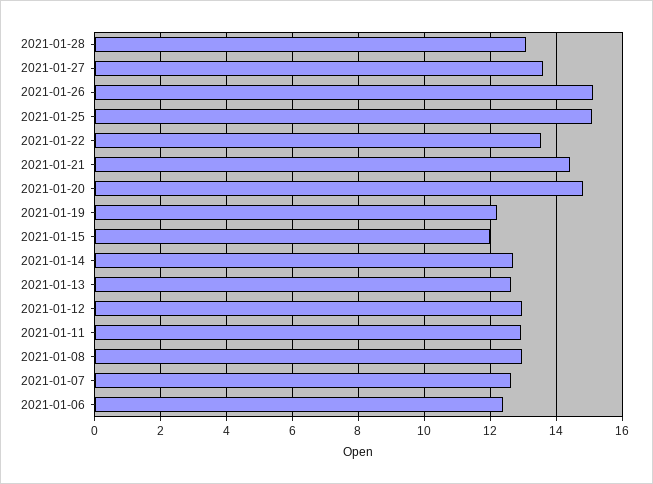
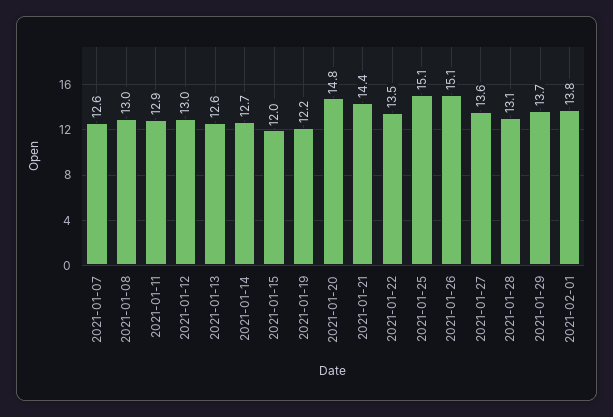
2021-01-06: 12.4 -> none
2021-01-29: none -> 13.7
2021-02-01: none -> 13.8

